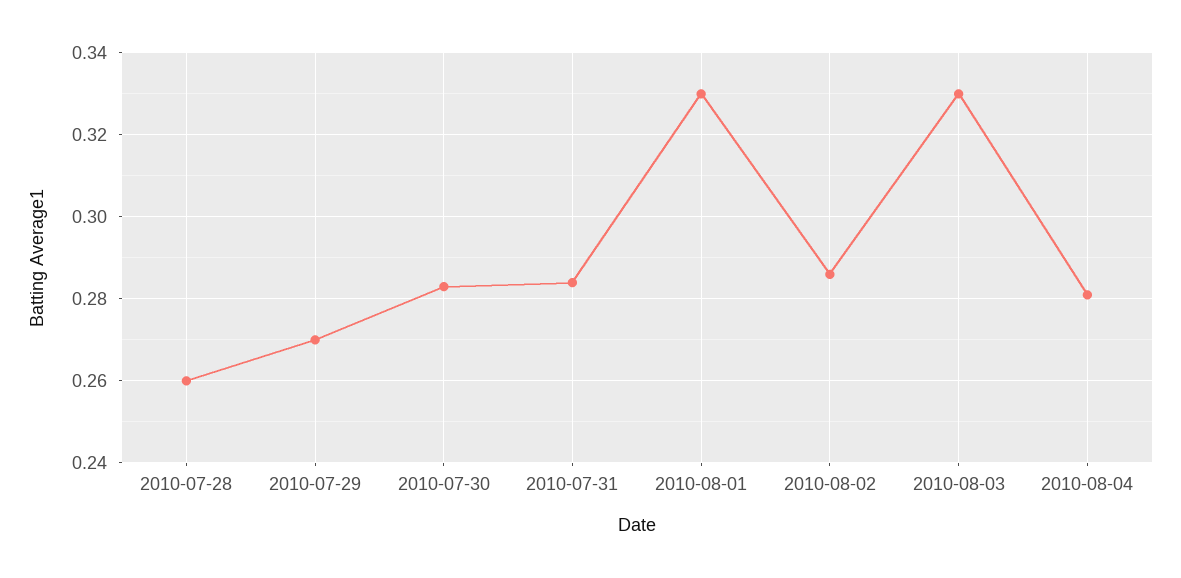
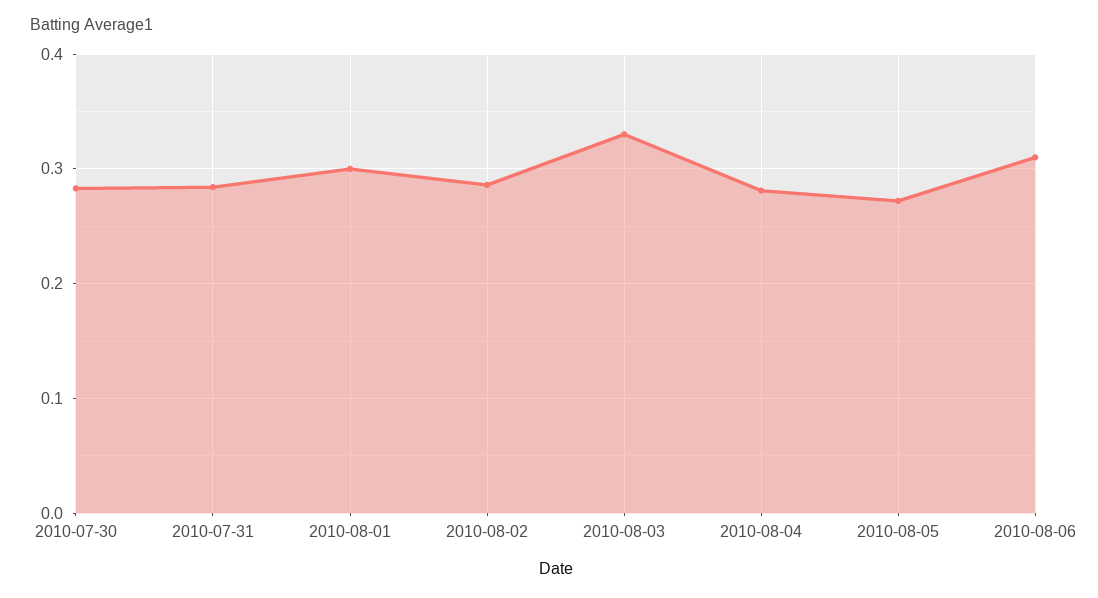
2010-07-28: 0.26 -> none
2010-07-29: 0.27 -> none
2010-08-01: 0.33 -> 0.3
2010-08-05: none -> 0.27
2010-08-06: none -> 0.31

